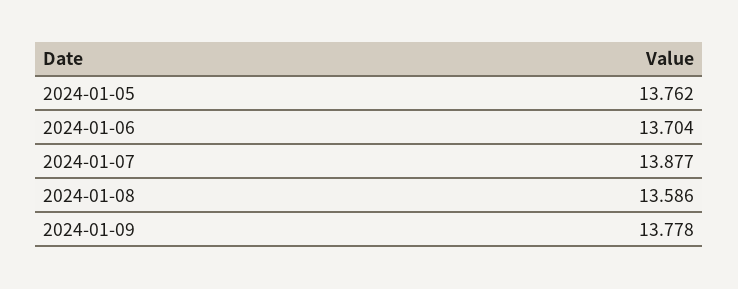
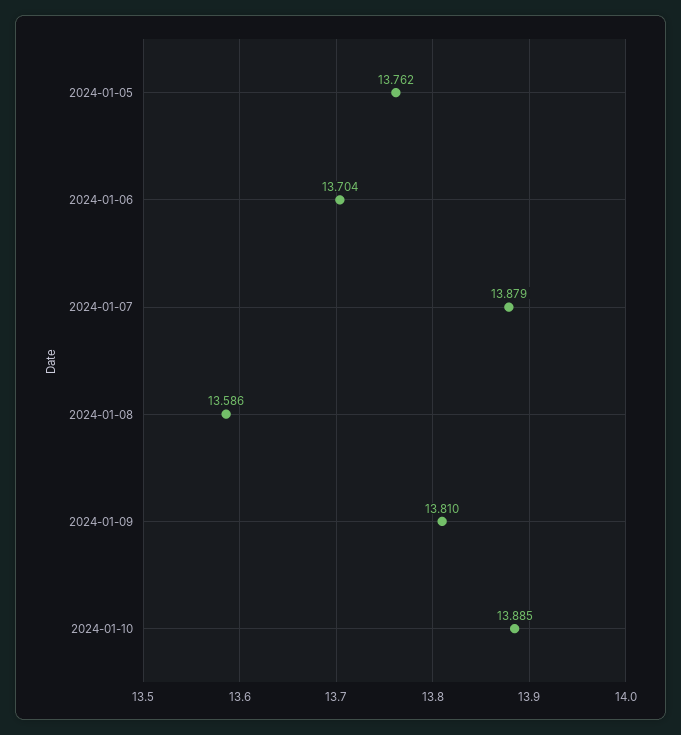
2024-01-07: 13.877 -> 13.879
2024-01-09: 13.778 -> 13.81
2024-01-10: none -> 13.885

